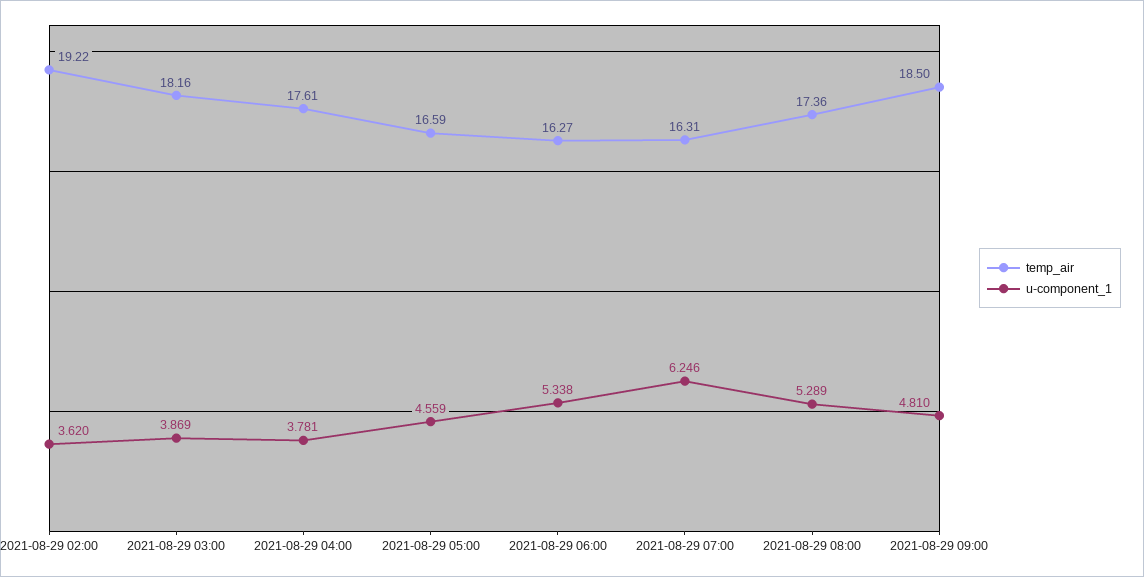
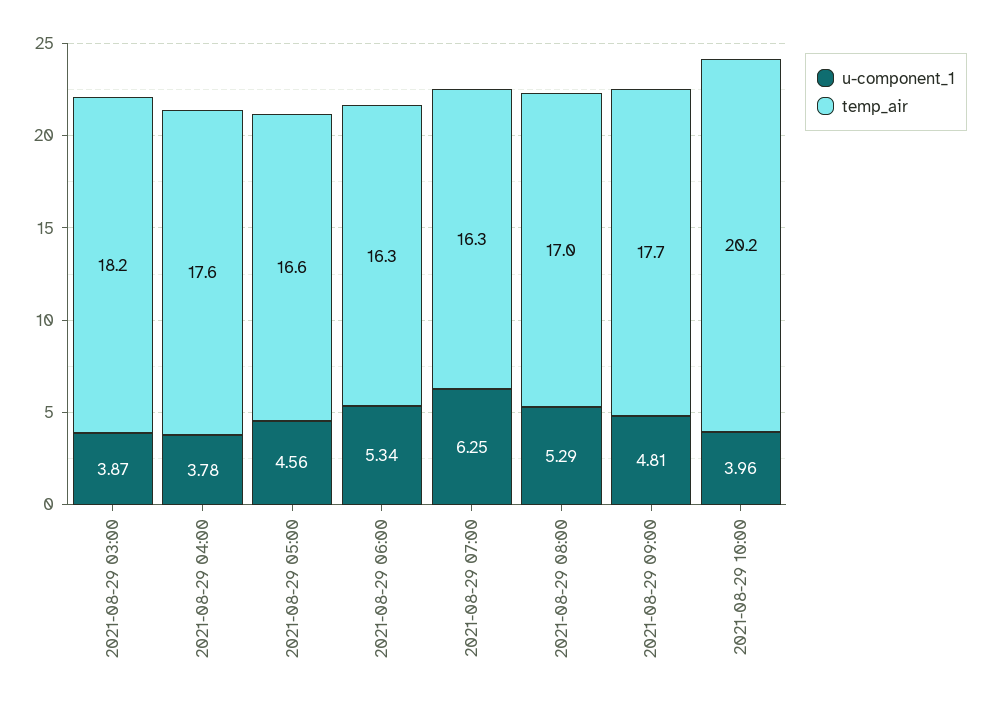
temp_air, 2021-08-29 02:00: 19.22 -> none
u-component_1, 2021-08-29 02:00: 3.62 -> none
temp_air, 2021-08-29 08:00: 17.36 -> 17
temp_air, 2021-08-29 09:00: 18.5 -> 17.7
u-component_1, 2021-08-29 10:00: none -> 3.96
temp_air, 2021-08-29 10:00: none -> 20.2

